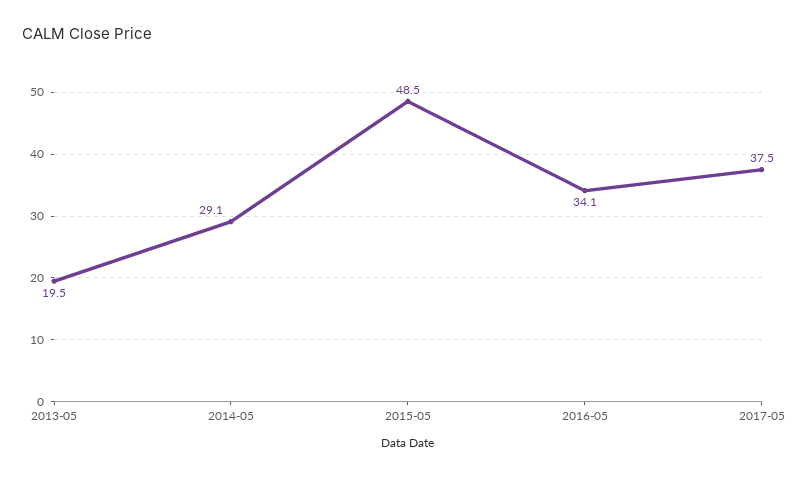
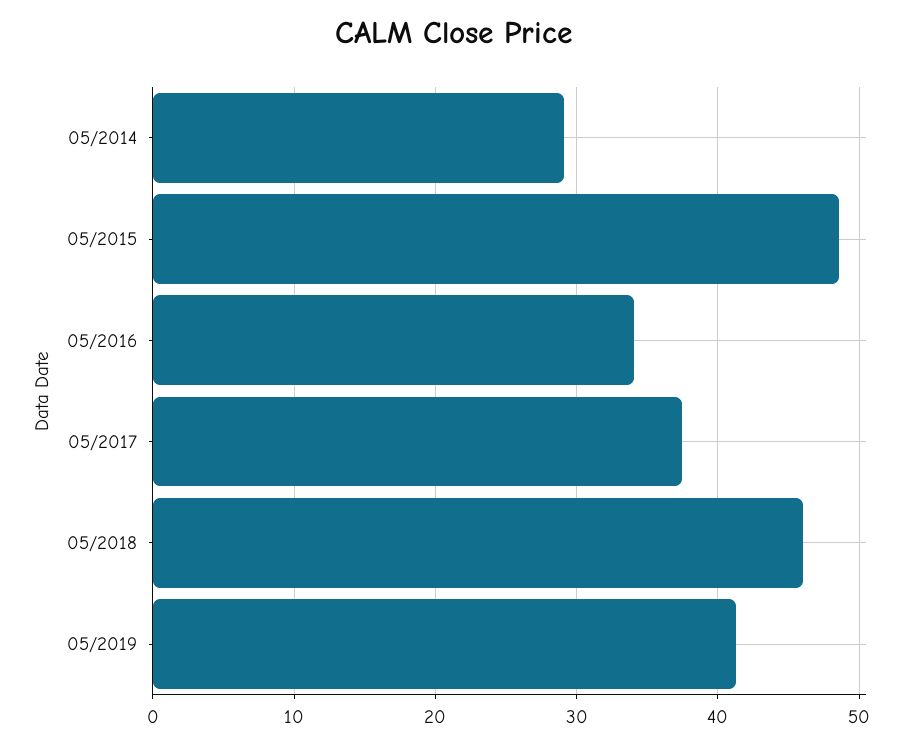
2013-05: 19.5 -> none
05/2018: none -> 46
05/2019: none -> 41

